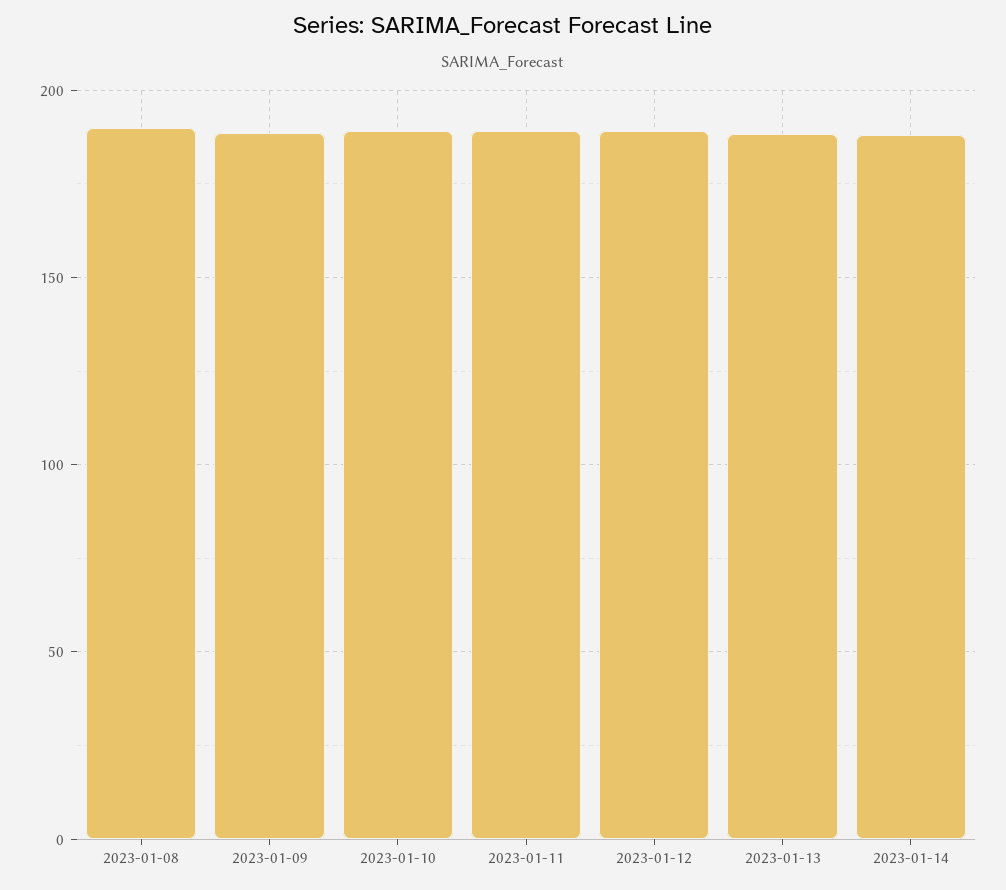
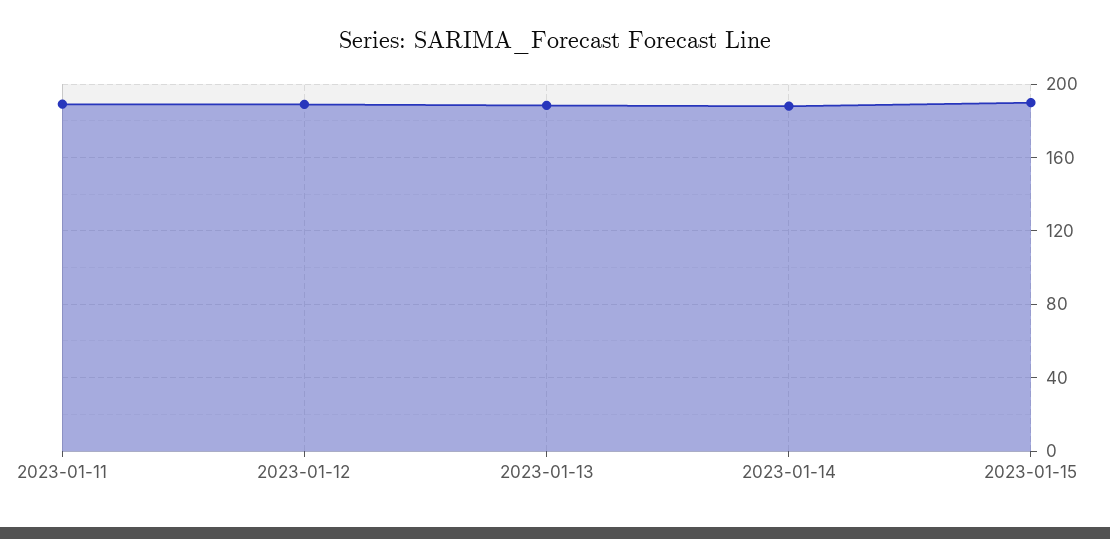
2023-01-08: 190 -> none
2023-01-09: 190 -> none
2023-01-10: 190 -> none
2023-01-15: none -> 190

